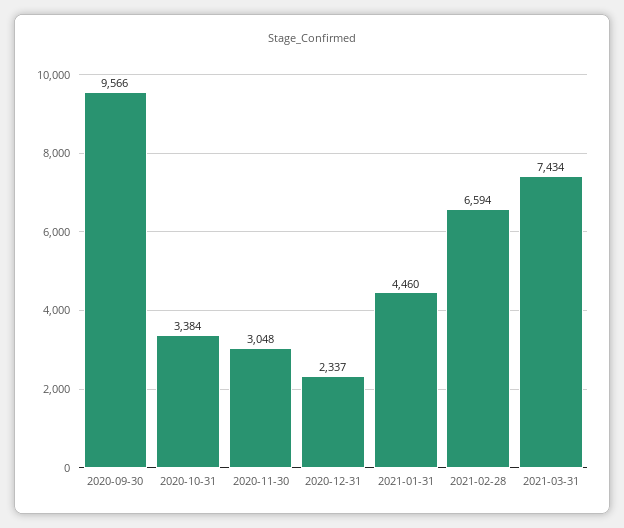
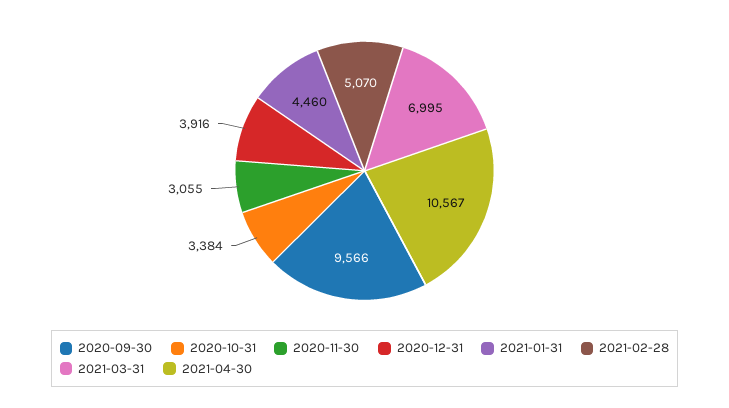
2020-11-30: 3048 -> 3055
2020-12-31: 2337 -> 3916
2021-02-28: 6594 -> 5070
2021-03-31: 7434 -> 6995
2021-04-30: none -> 10567

